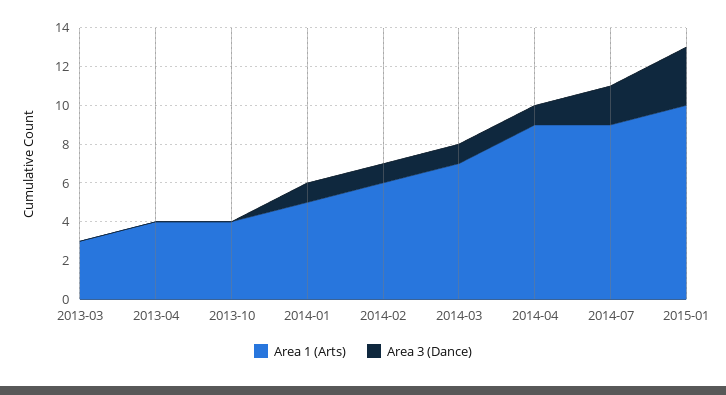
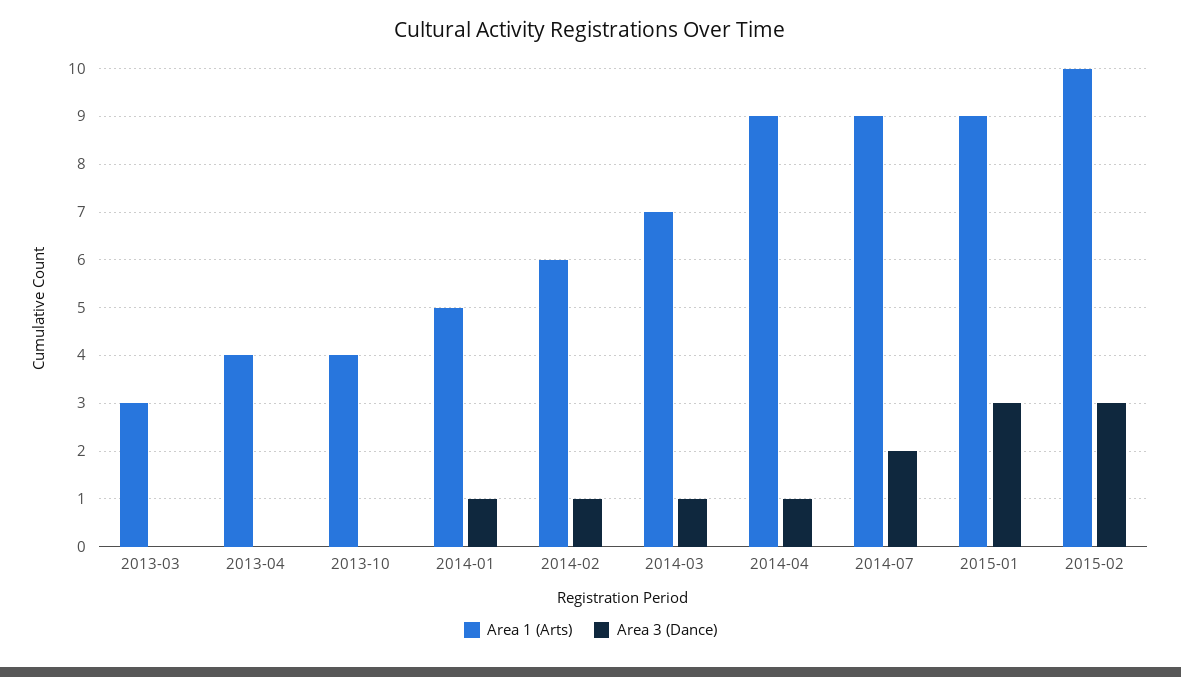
Area 1 (Arts), 2015-01: 10 -> 9
Area 1 (Arts), 2015-02: none -> 10
Area 3 (Dance), 2015-02: none -> 3

